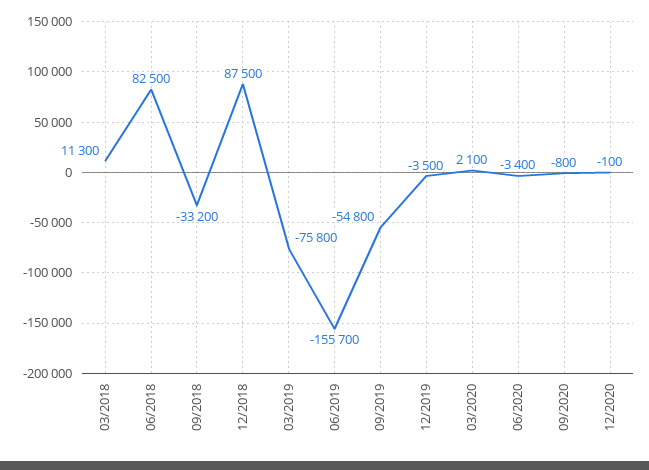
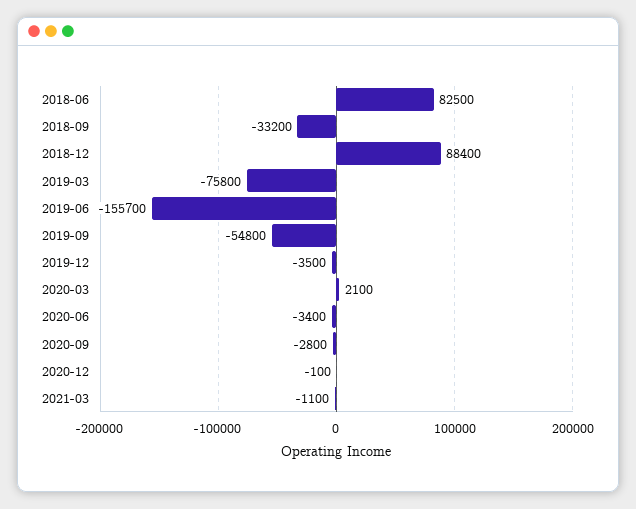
03/2018: 11300 -> none
12/2018: 87500 -> 88400
09/2020: -800 -> -2800
2021-03: none -> -1100

